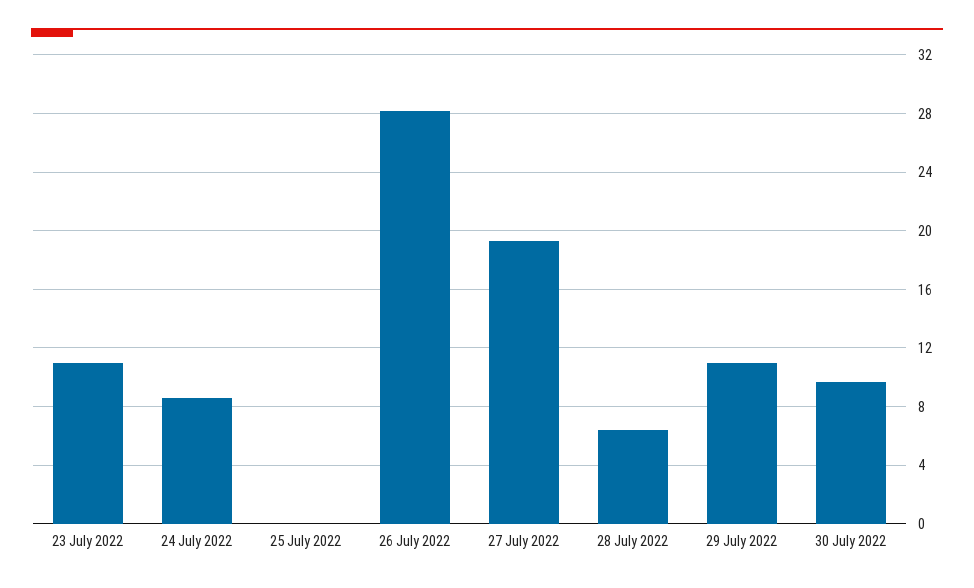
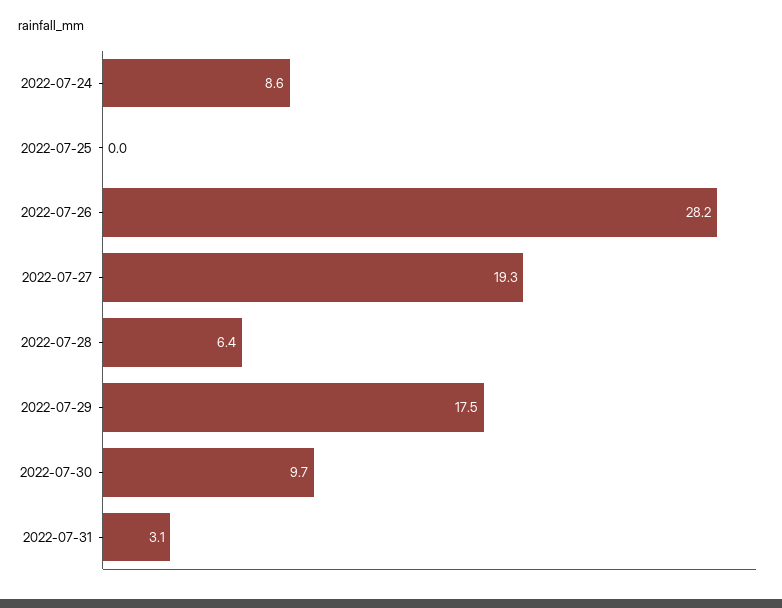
23 July 2022: 11 -> none
29 July 2022: 11 -> 17.5
2022-07-31: none -> 3.1

